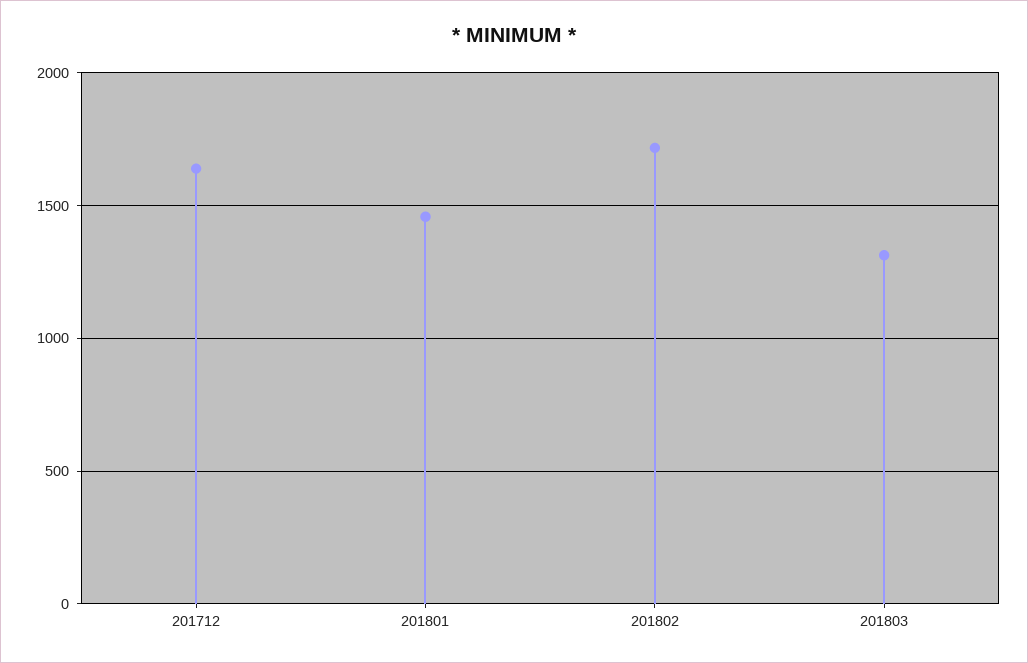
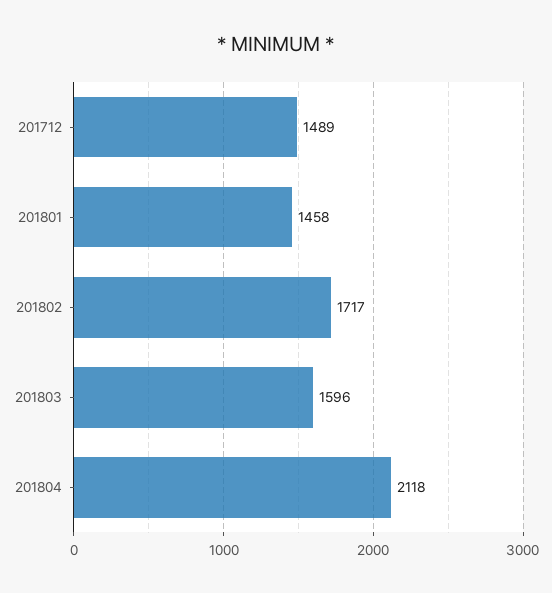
201712: 1650 -> 1489
201803: 1300 -> 1596
201804: none -> 2118

